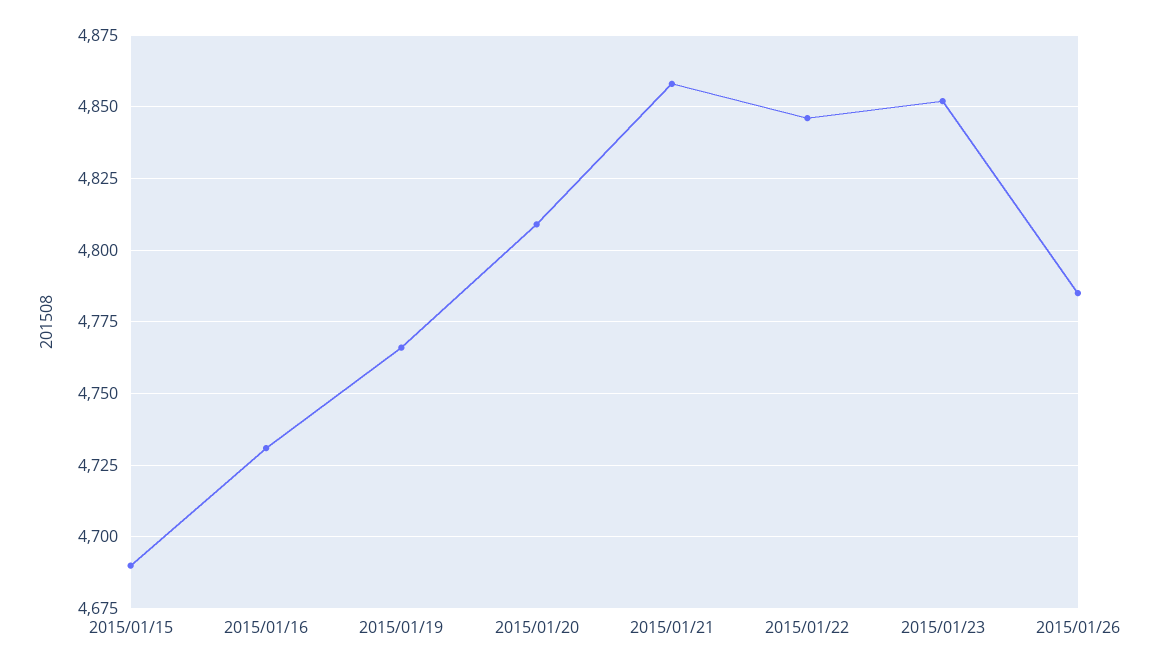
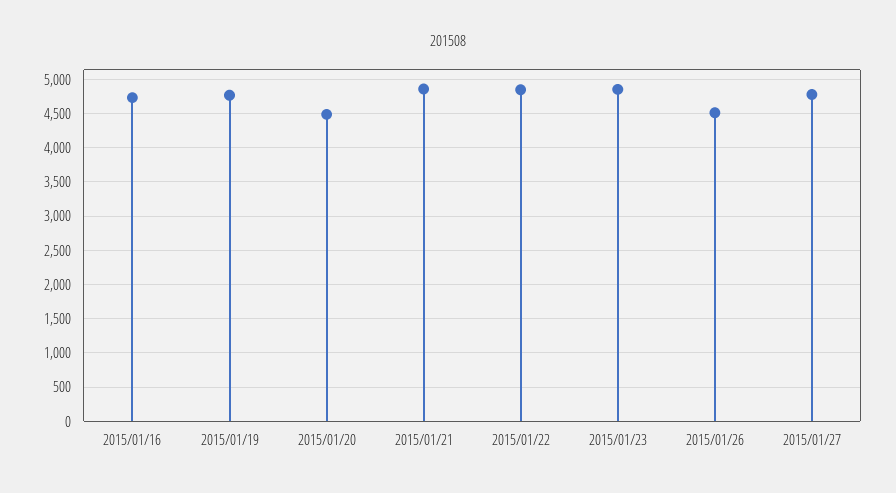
2015/01/15: 4690 -> none
2015/01/20: 4810 -> 4500
2015/01/26: 4785 -> 4500
2015/01/27: none -> 4800

